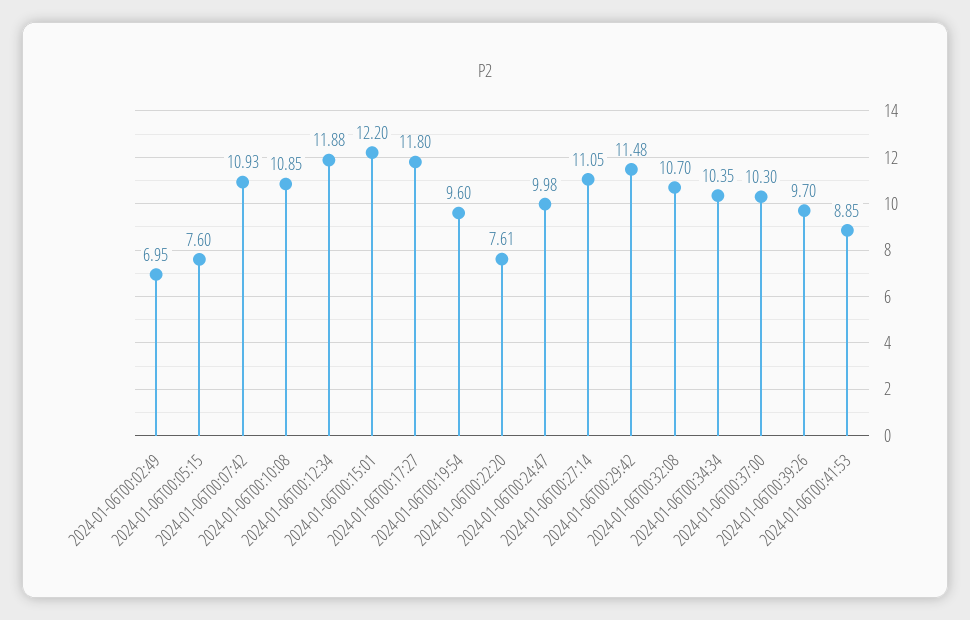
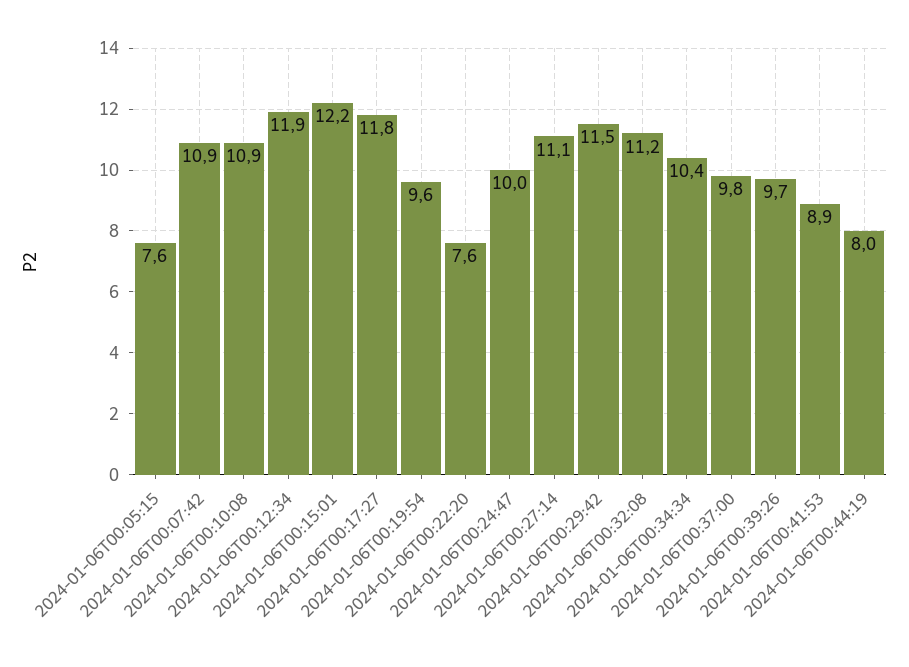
2024-01-06T00:02:49: 6.95 -> none
2024-01-06T00:32:08: 10.7 -> 11.2
2024-01-06T00:37:00: 10.3 -> 9.8
2024-01-06T00:44:19: none -> 8

